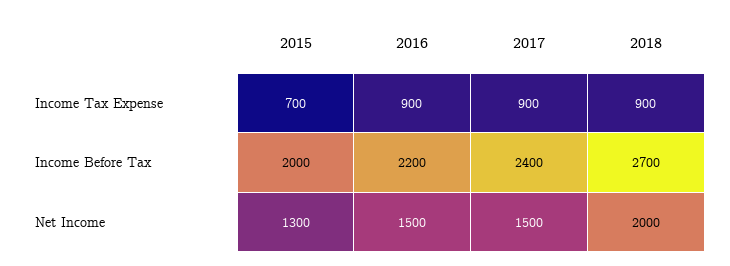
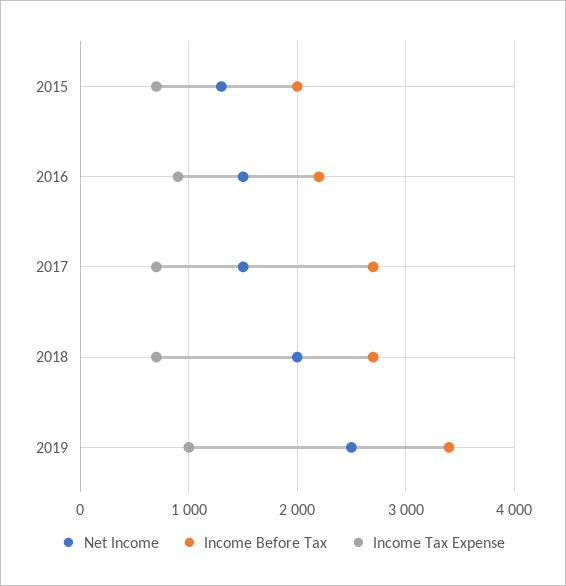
Income Tax Expense, 2017: 900 -> 700
Income Tax Expense, 2018: 900 -> 700
Income Before Tax, 2017: 2400 -> 2700
Net Income, 2019: none -> 2500
Income Before Tax, 2019: none -> 3400
Income Tax Expense, 2019: none -> 1000

